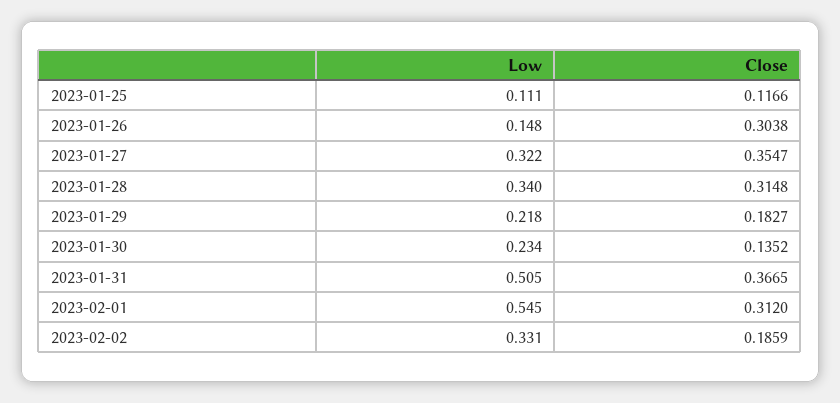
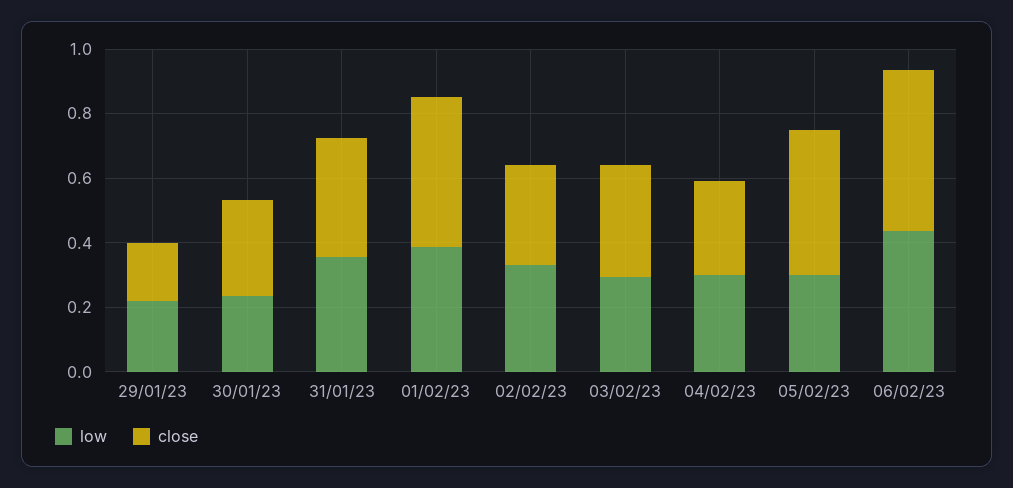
Low, 2023-01-25: 0.111 -> none
Close, 2023-01-25: 0.1166 -> none
Low, 2023-01-26: 0.148 -> none
Close, 2023-01-26: 0.3038 -> none
Low, 2023-01-27: 0.322 -> none
Close, 2023-01-27: 0.3547 -> none
Low, 2023-01-28: 0.34 -> none
Close, 2023-01-28: 0.3148 -> none
Close, 2023-01-30: 0.1352 -> 0.3
Low, 2023-01-31: 0.505 -> 0.35
Low, 2023-02-01: 0.545 -> 0.4
Close, 2023-02-01: 0.312 -> 0.45
Close, 2023-02-02: 0.1859 -> 0.3
Low, 03/02/23: none -> 0.3
Close, 03/02/23: none -> 0.35
Low, 04/02/23: none -> 0.3
Close, 04/02/23: none -> 0.3
Low, 05/02/23: none -> 0.3
Close, 05/02/23: none -> 0.45
Low, 06/02/23: none -> 0.45
Close, 06/02/23: none -> 0.5

